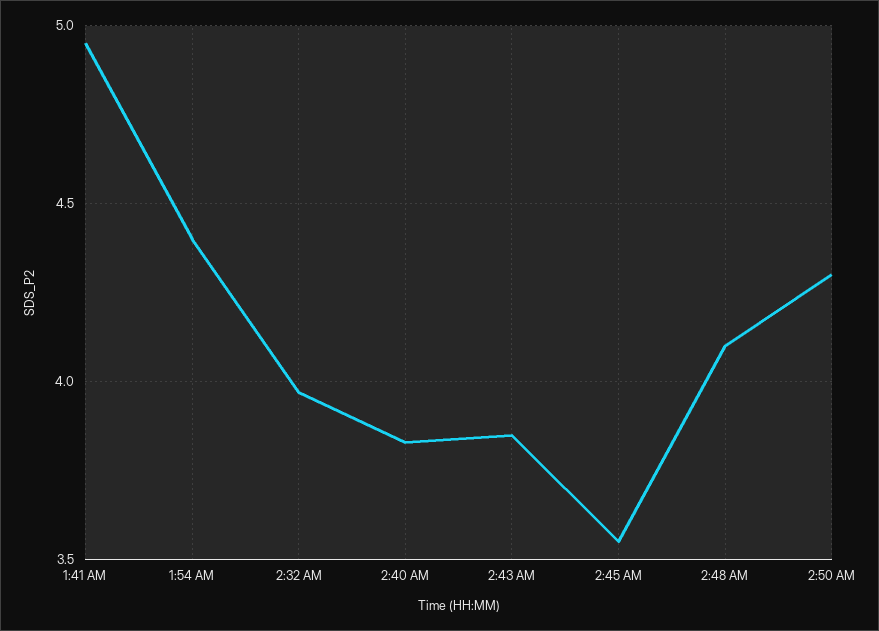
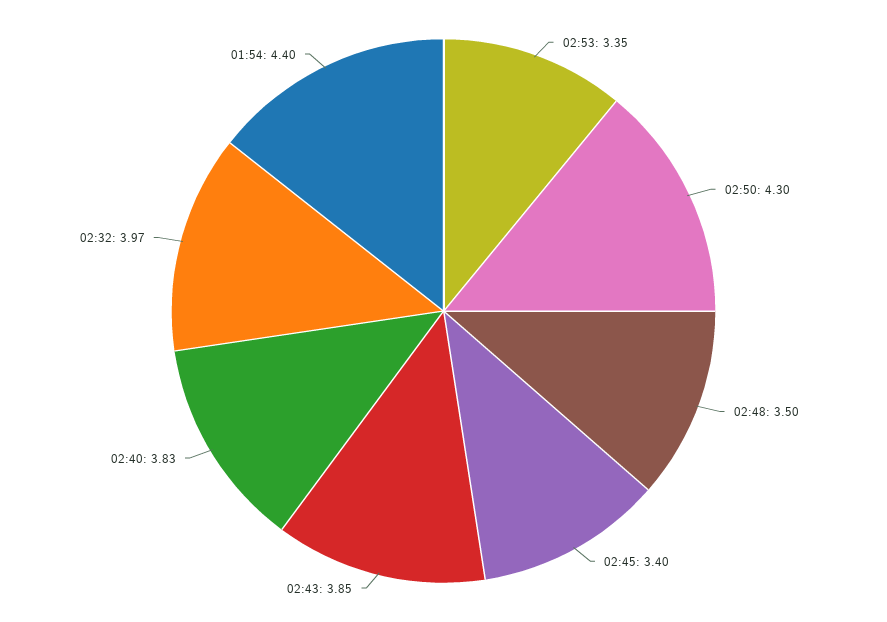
1:41 AM: 4.95 -> none
2:45 AM: 3.55 -> 3.4
2:48 AM: 4.1 -> 3.5
02:53: none -> 3.35

